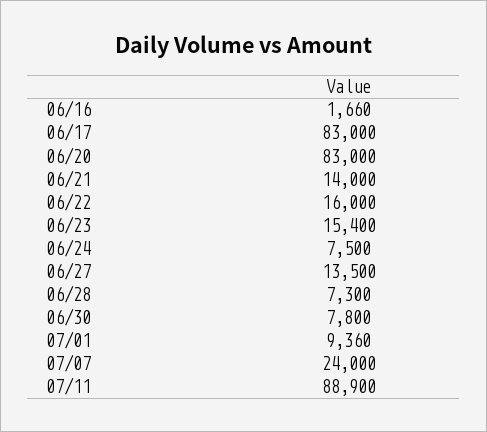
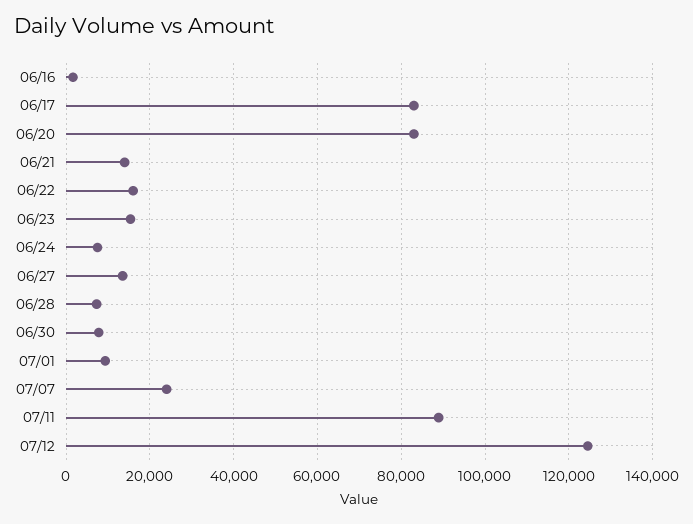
07/12: none -> 124000

